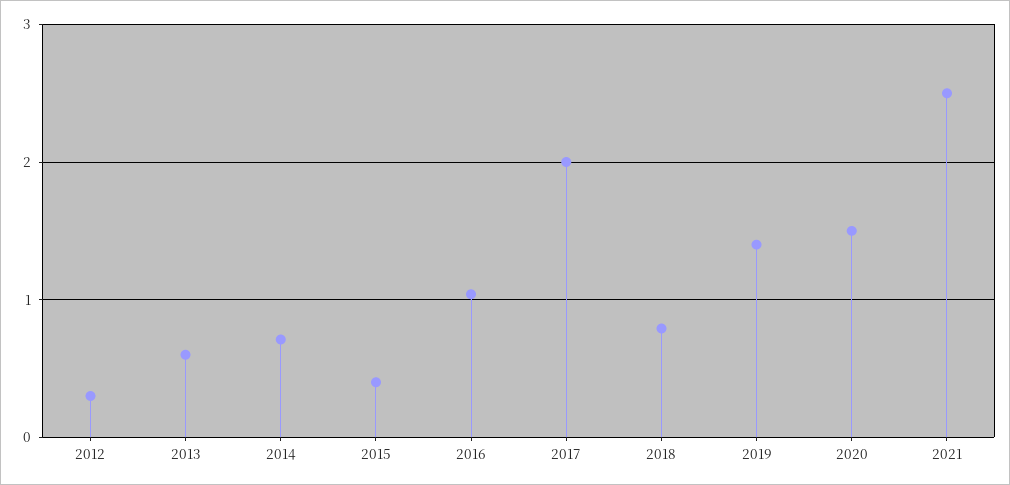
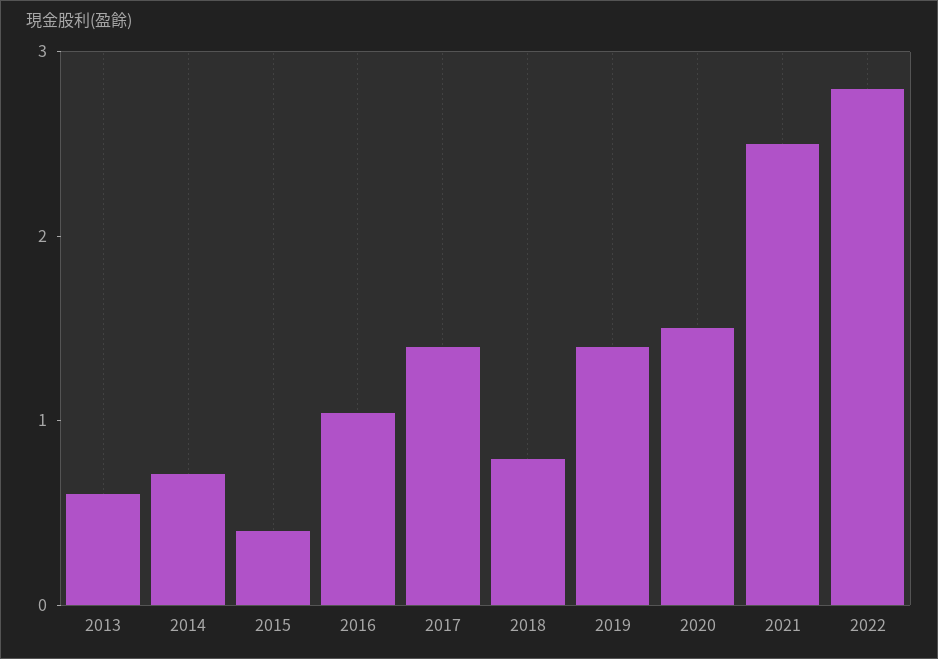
2012: 0.3 -> none
2017: 2 -> 1.4
2022: none -> 2.8

